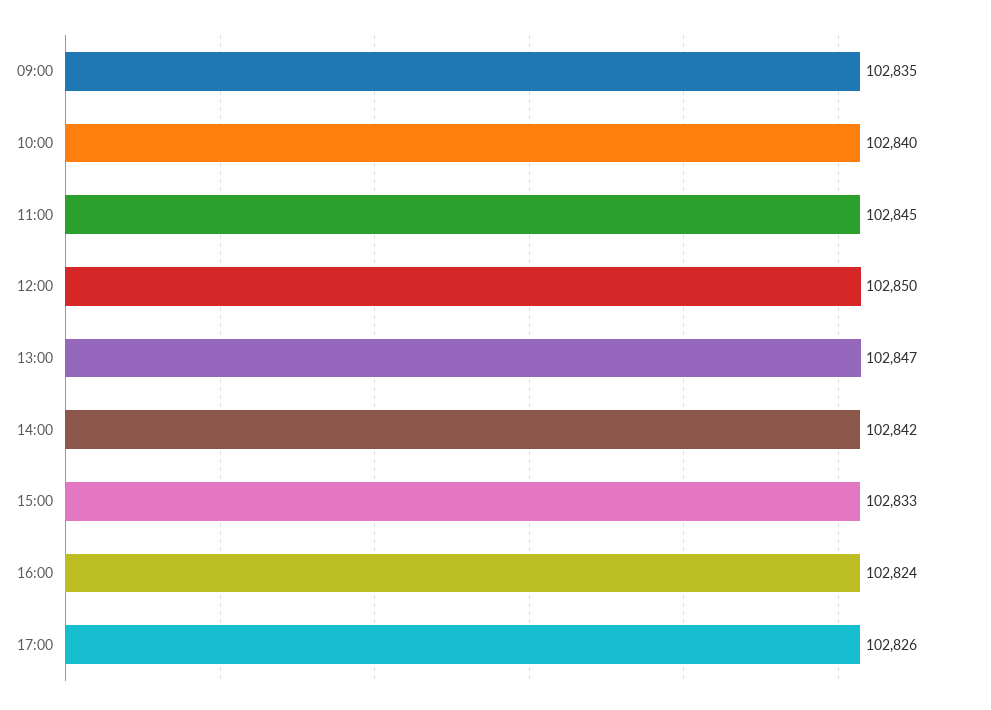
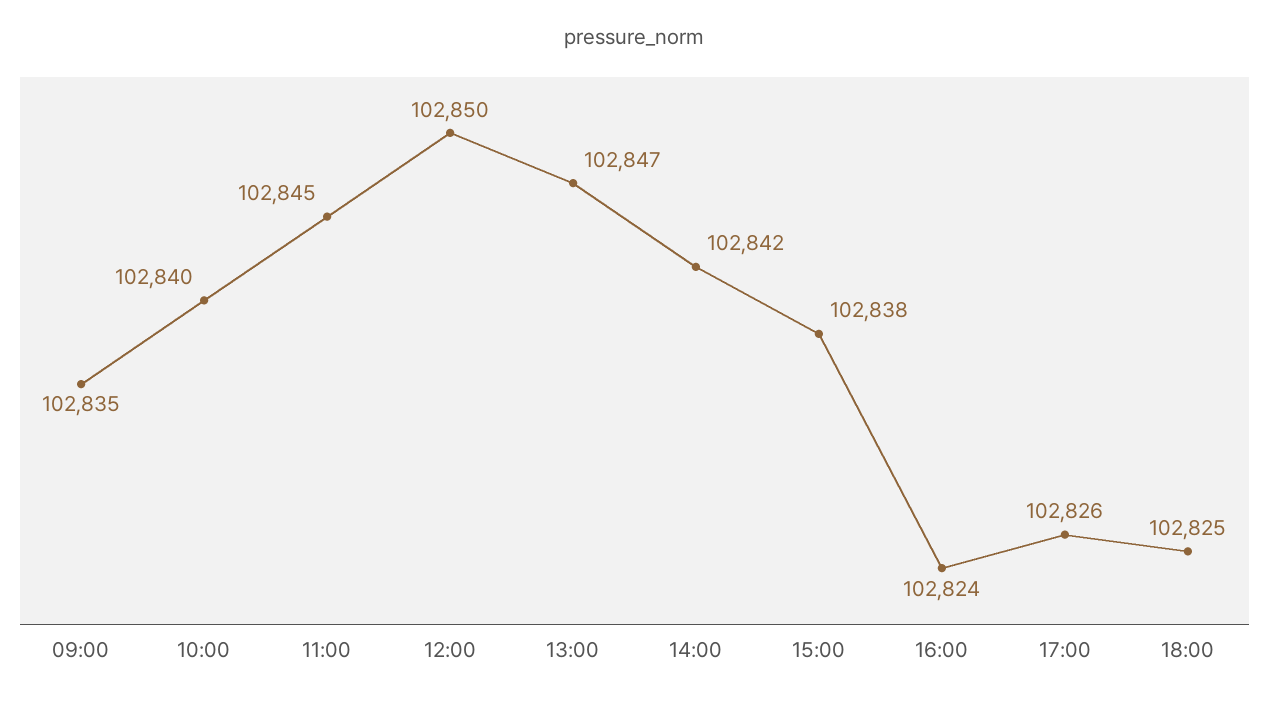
15:00: 102833 -> 102838
18:00: none -> 102825

